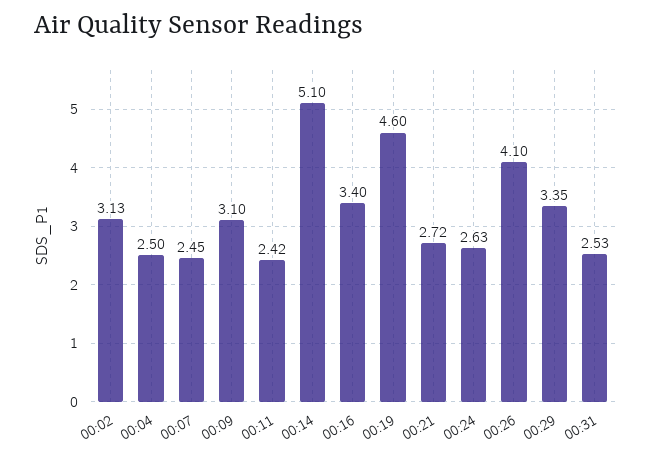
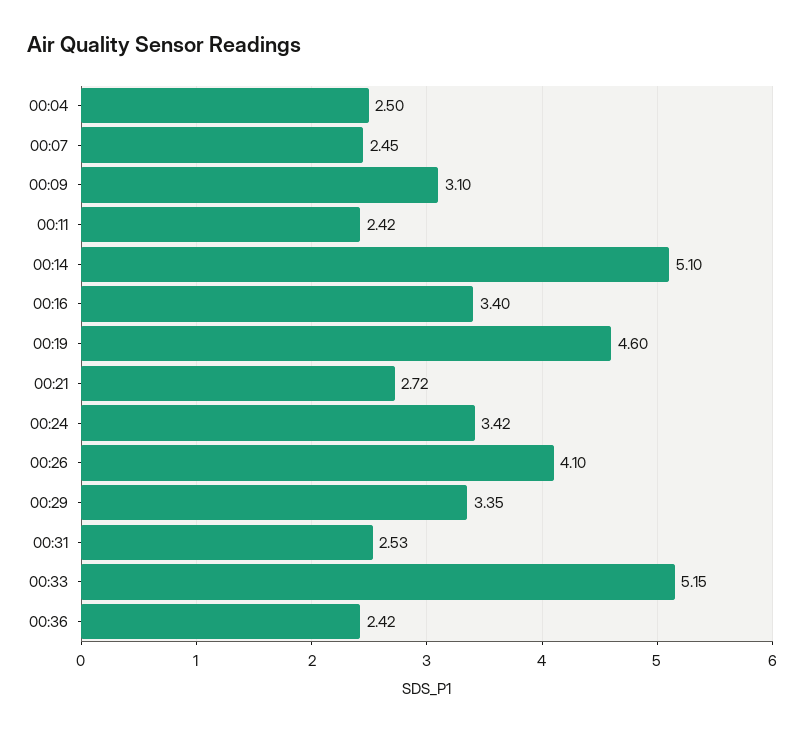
00:02: 3.13 -> none
00:24: 2.63 -> 3.42
00:33: none -> 5.15
00:36: none -> 2.42

